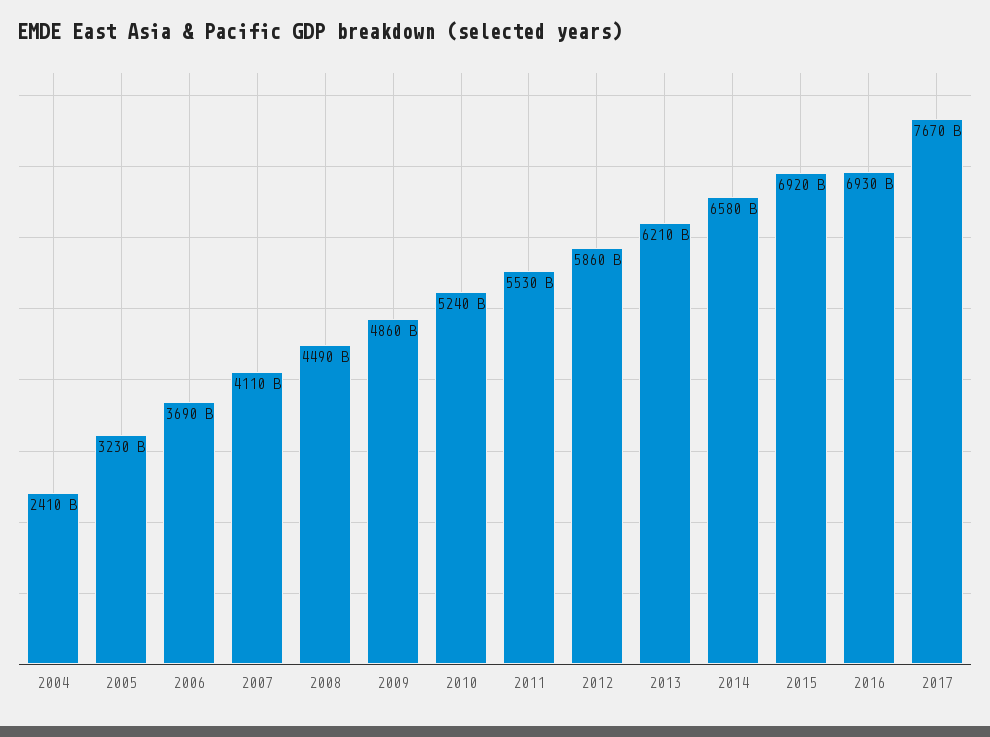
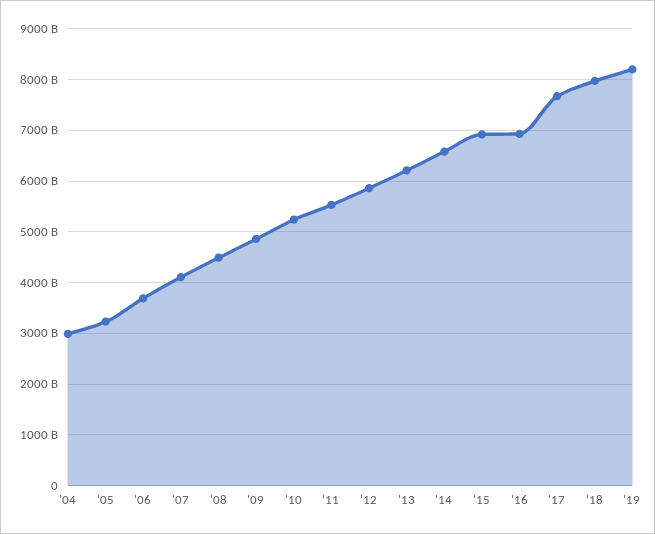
2004: 2410000000000 -> 3000000000000
'18: none -> 8000000000000
'19: none -> 8200000000000

